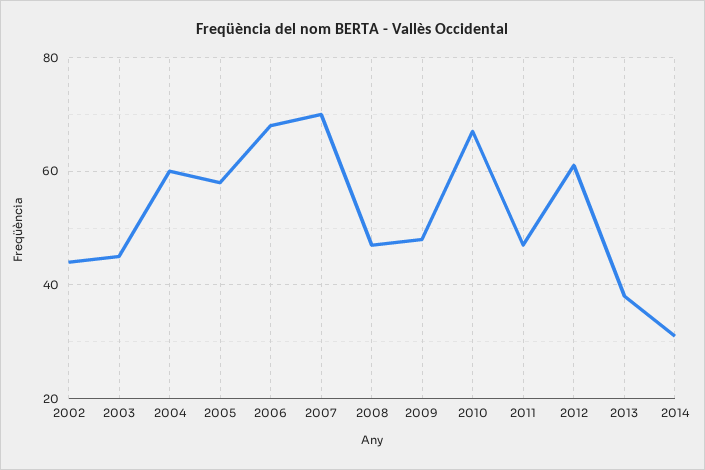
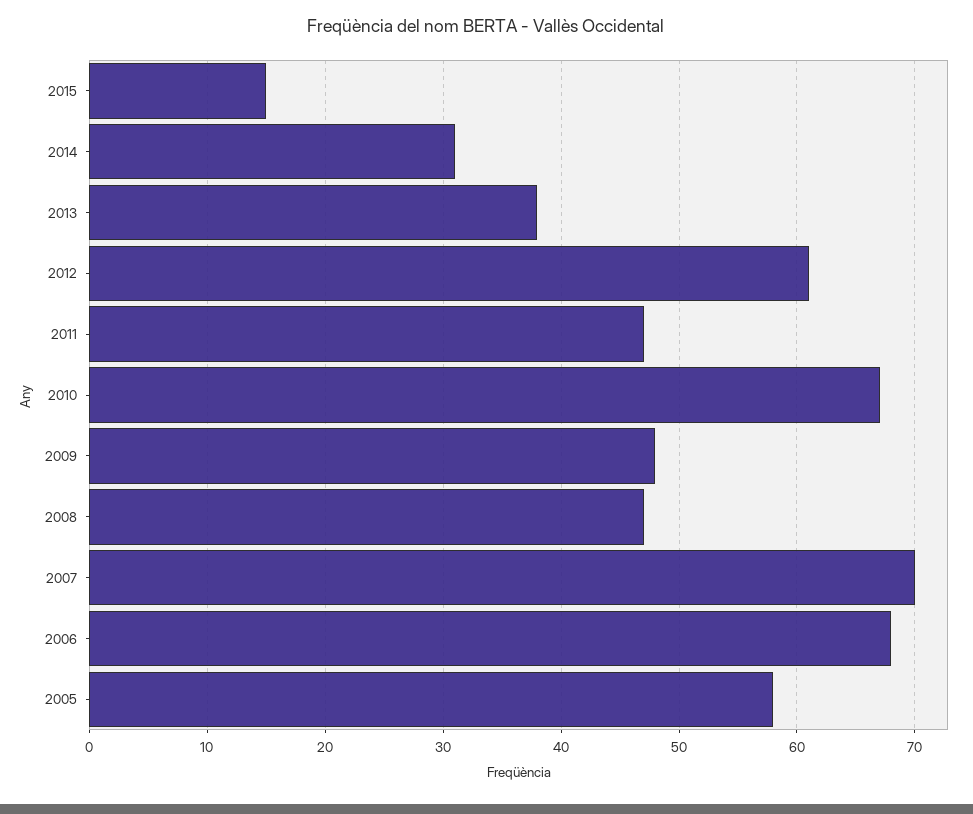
2002: 45 -> none
2003: 45 -> none
2004: 60 -> none
2015: none -> 15

